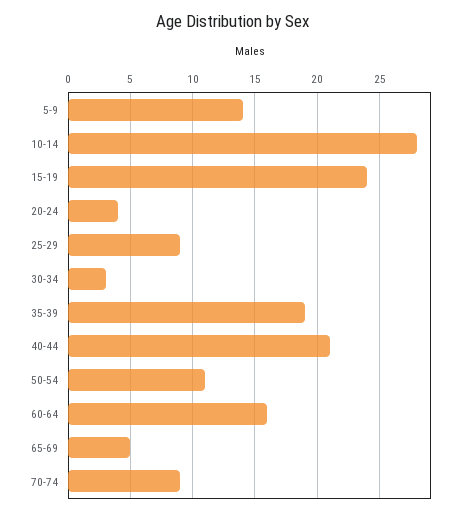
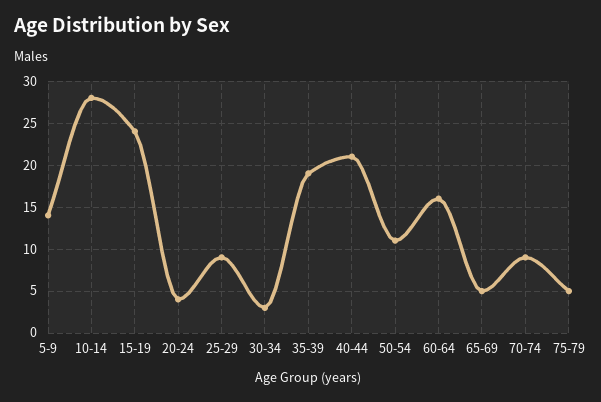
75-79: none -> 5

